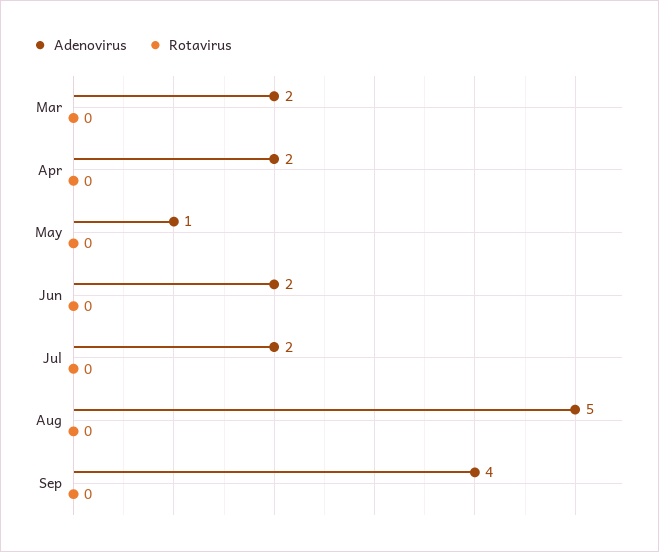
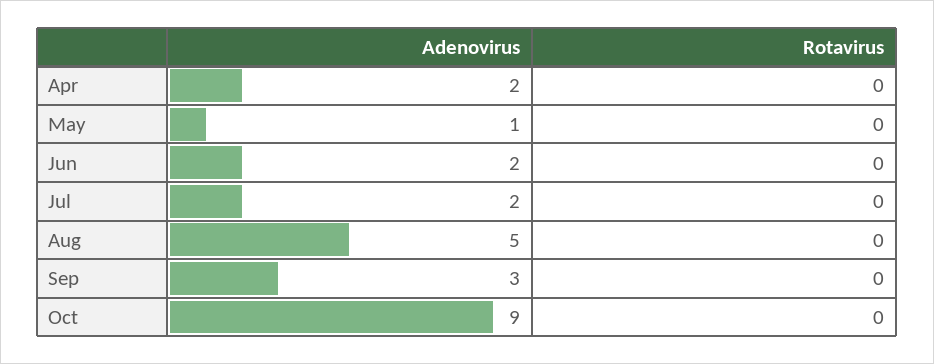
Adenovirus, Mar: 2 -> none
Rotavirus, Mar: 0 -> none
Adenovirus, Sep: 4 -> 3
Adenovirus, Oct: none -> 9
Rotavirus, Oct: none -> 0

